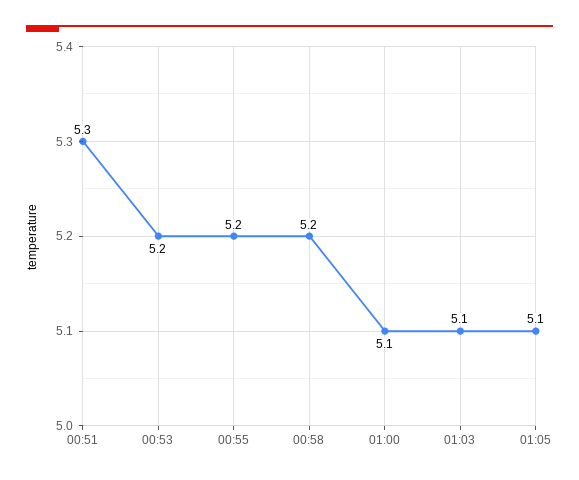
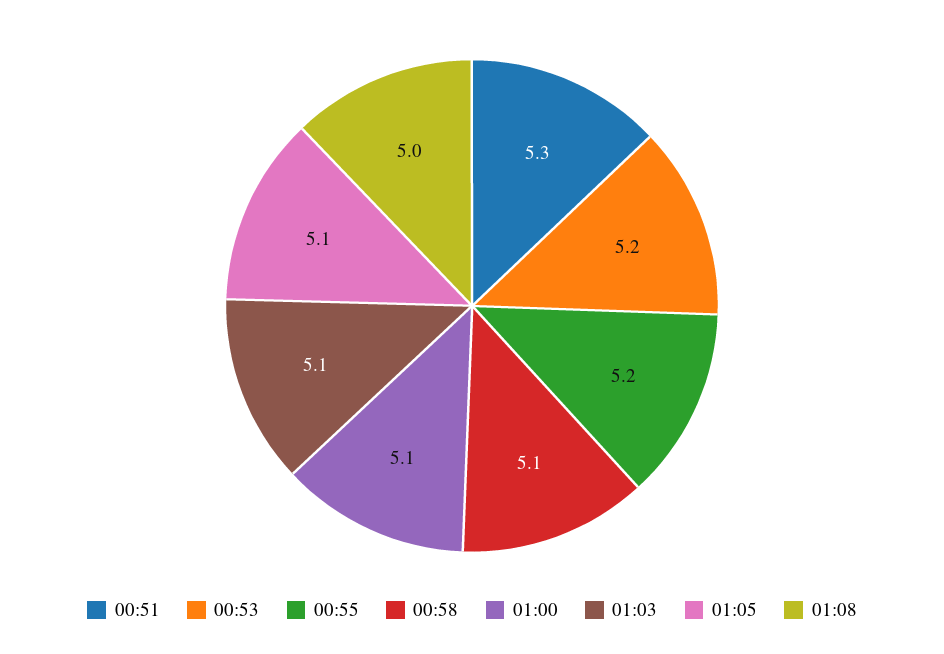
00:58: 5.2 -> 5.1
01:08: none -> 5

